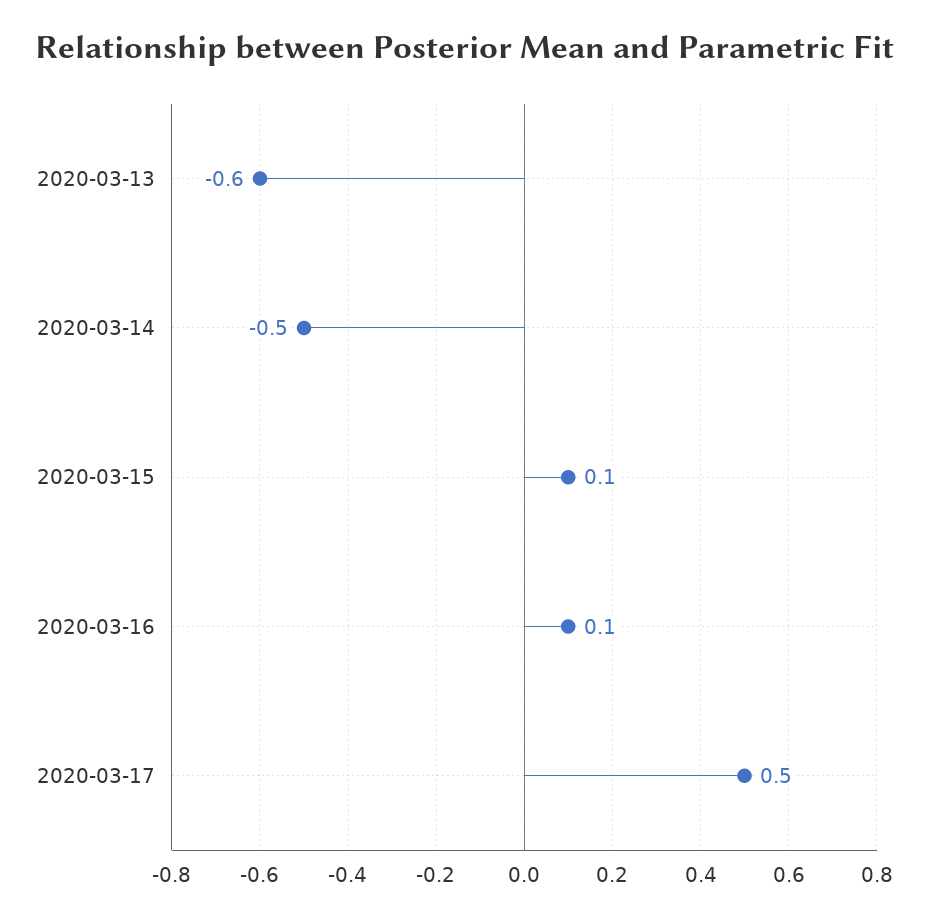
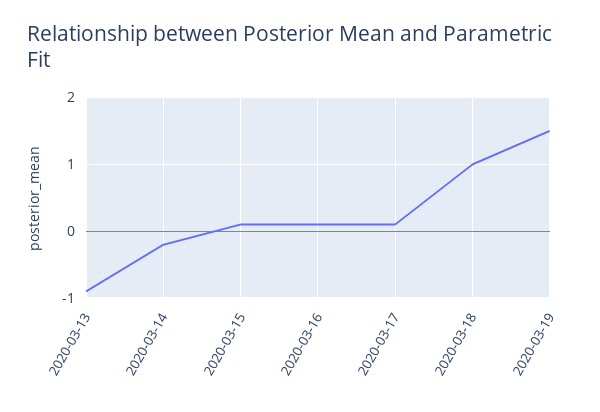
2020-03-13: -0.6 -> -0.9
2020-03-14: -0.5 -> -0.2
2020-03-17: 0.5 -> 0.1
2020-03-18: none -> 1
2020-03-19: none -> 1.5

